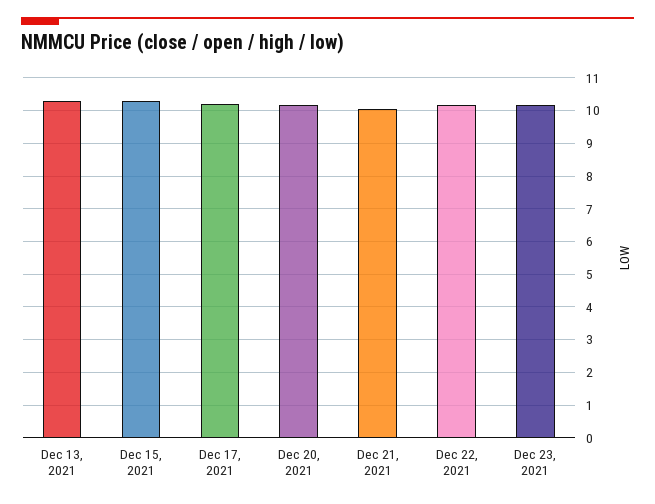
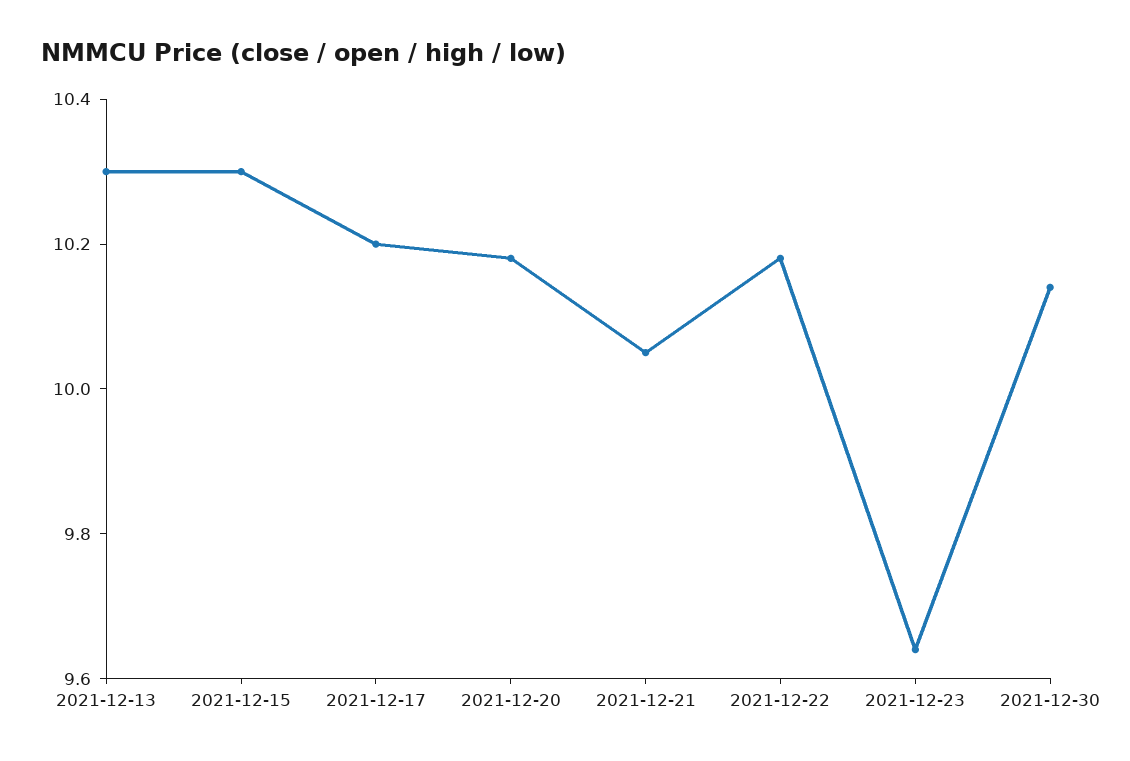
Dec 23, 2021: 10.2 -> 9.65
2021-12-30: none -> 10.15

